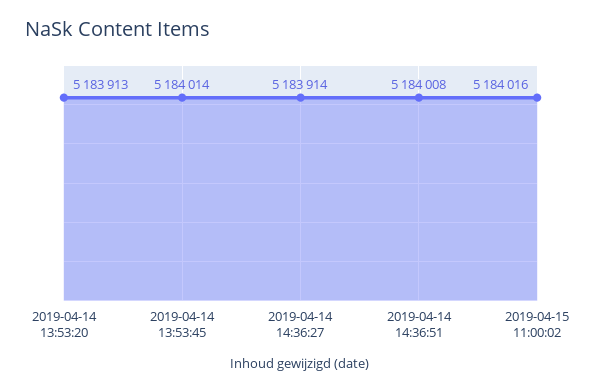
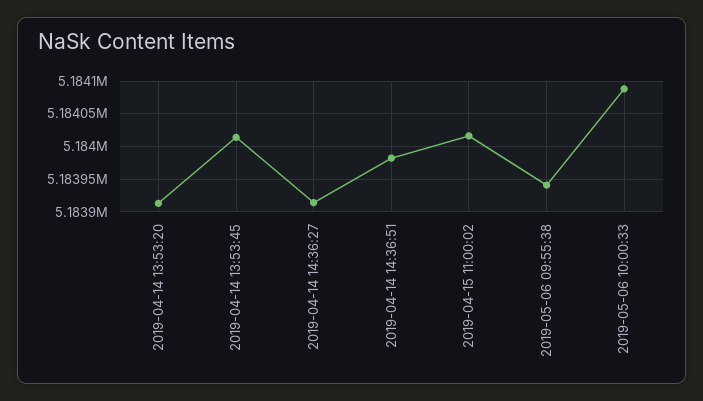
2019-04-14 14:36:51: 5184008 -> 5183980
2019-05-06 09:55:38: none -> 5183940
2019-05-06 10:00:33: none -> 5184090

